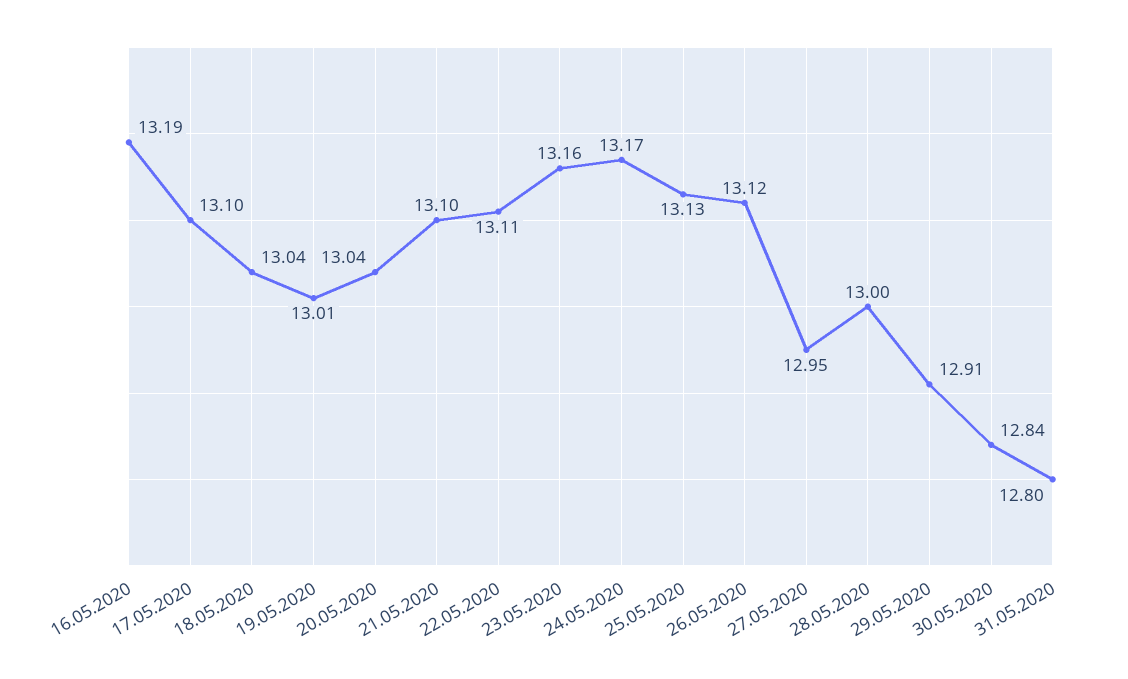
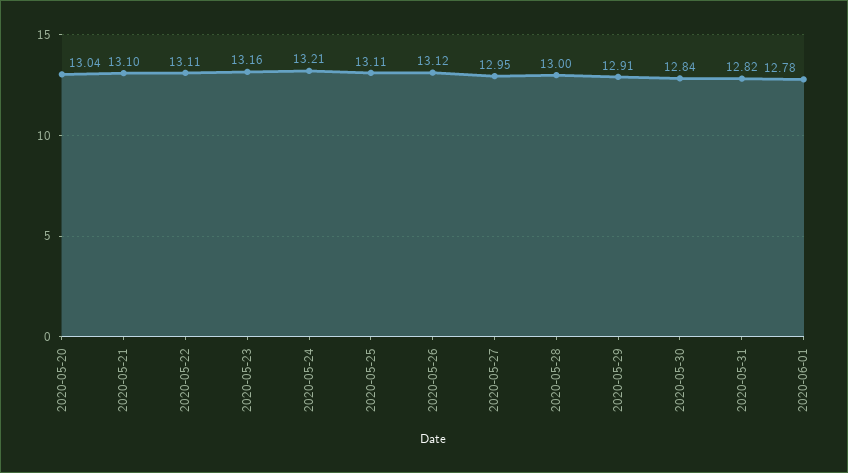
16.05.2020: 13.19 -> none
17.05.2020: 13.1 -> none
18.05.2020: 13.04 -> none
19.05.2020: 13.01 -> none
24.05.2020: 13.17 -> 13.21
25.05.2020: 13.13 -> 13.11
31.05.2020: 12.8 -> 12.82
2020-06-01: none -> 12.78

